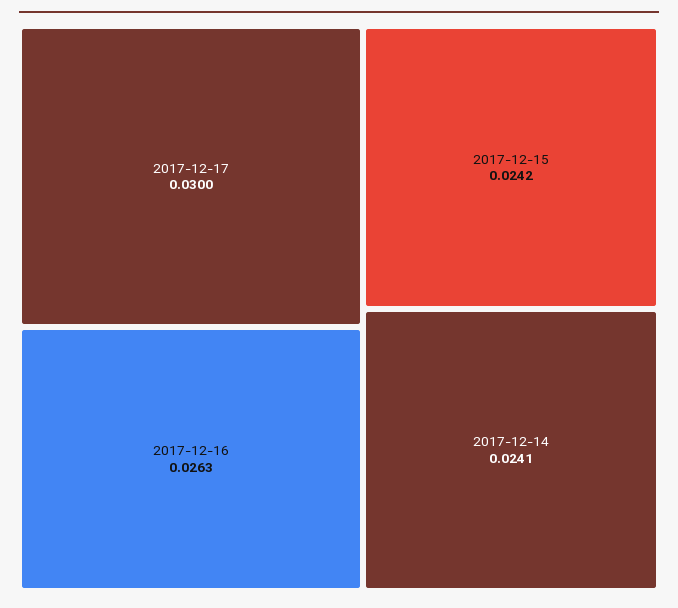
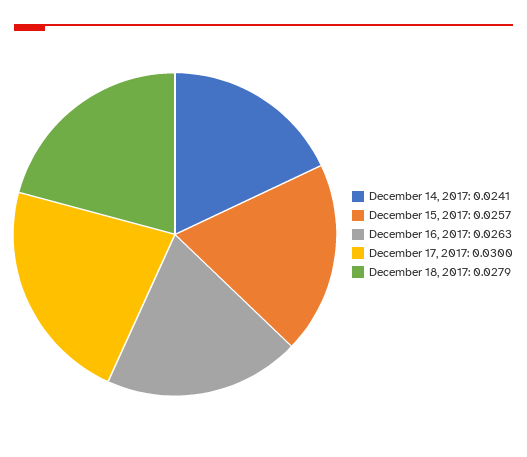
2017-12-15: 0.0242 -> 0.0257
December 18, 2017: none -> 0.0279

